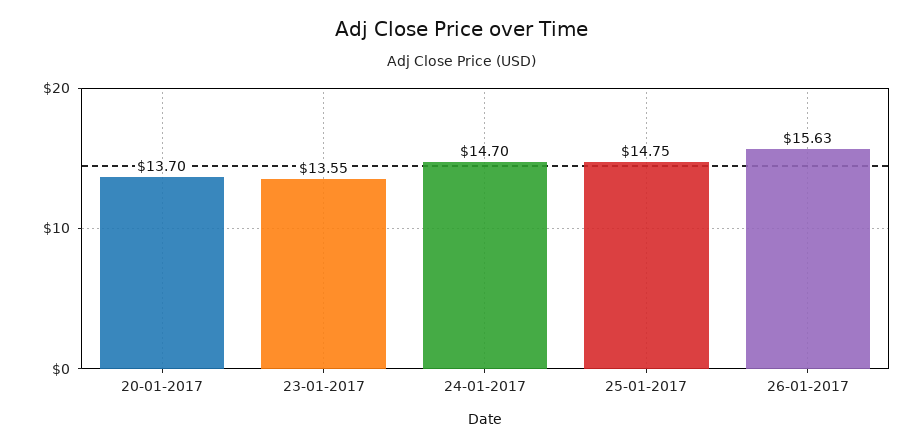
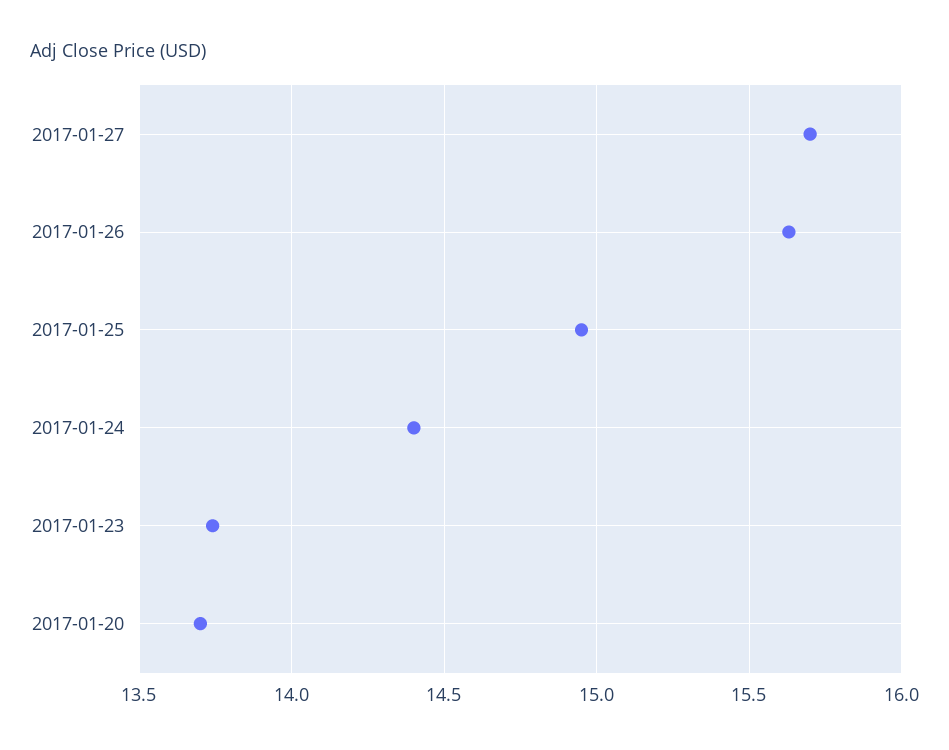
23-01-2017: 13.55 -> 13.75
24-01-2017: 14.7 -> 14.4
25-01-2017: 14.75 -> 14.95
2017-01-27: none -> 15.7

